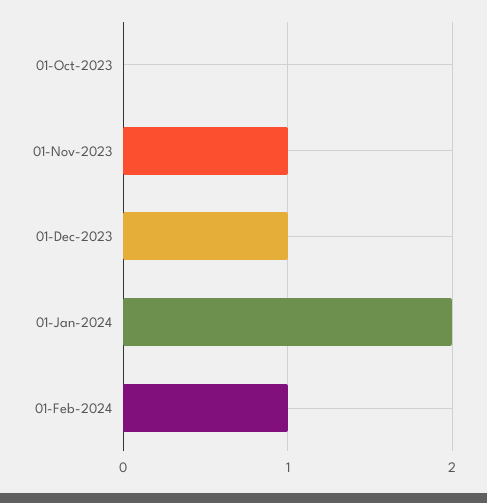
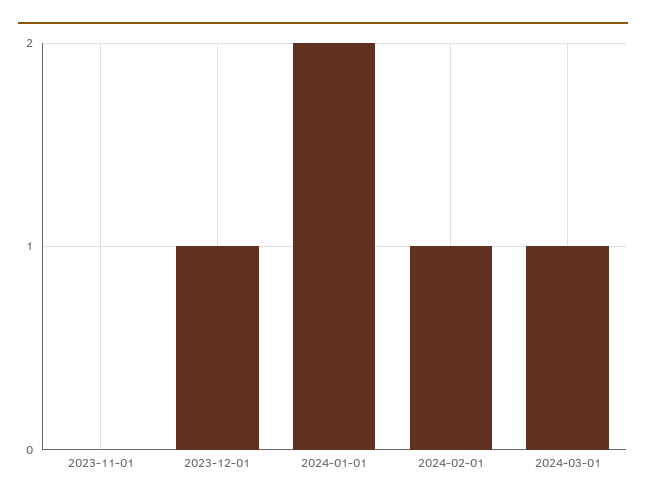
01-Oct-2023: 0 -> none
01-Nov-2023: 1 -> 0
2024-03-01: none -> 1

